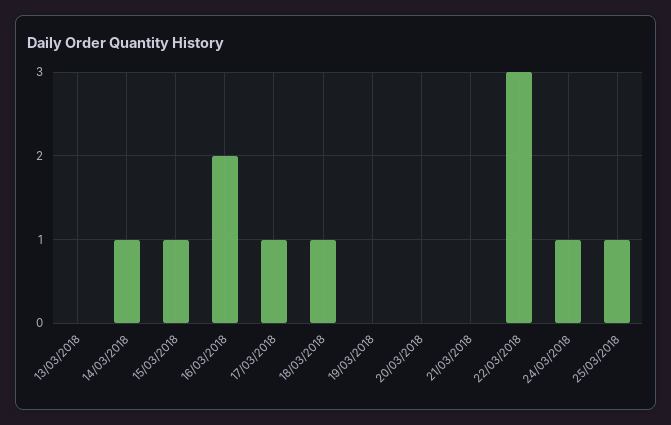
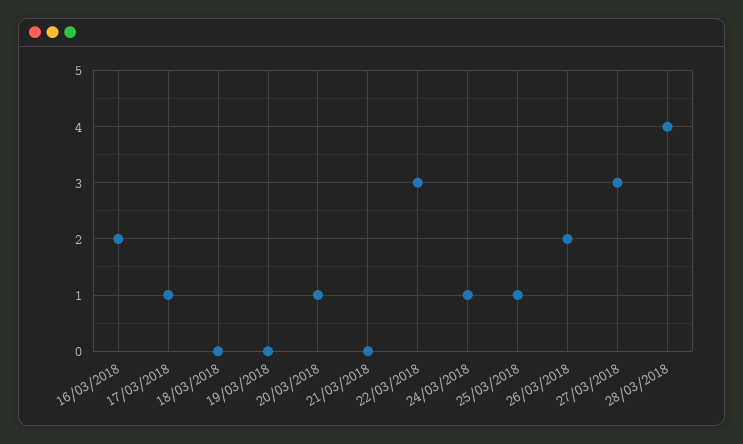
13/03/2018: 0 -> none
14/03/2018: 1 -> none
15/03/2018: 1 -> none
18/03/2018: 1 -> 0
20/03/2018: 0 -> 1
26/03/2018: none -> 2
27/03/2018: none -> 3
28/03/2018: none -> 4

